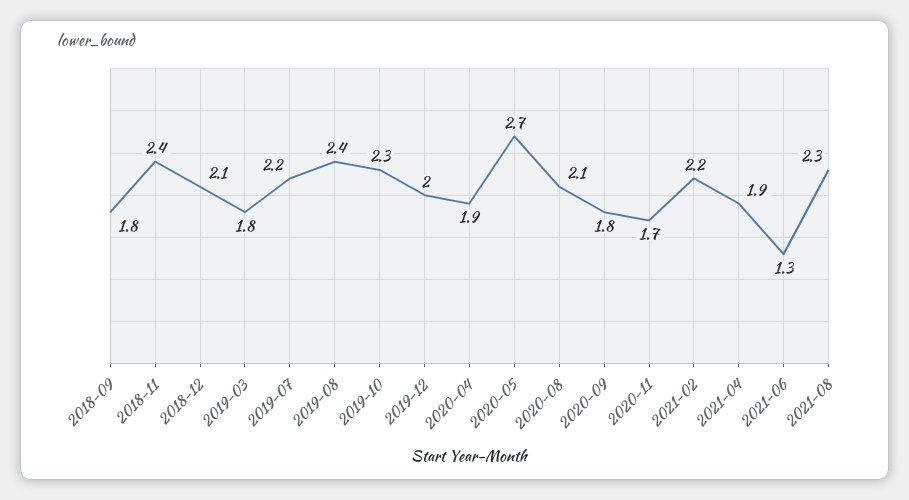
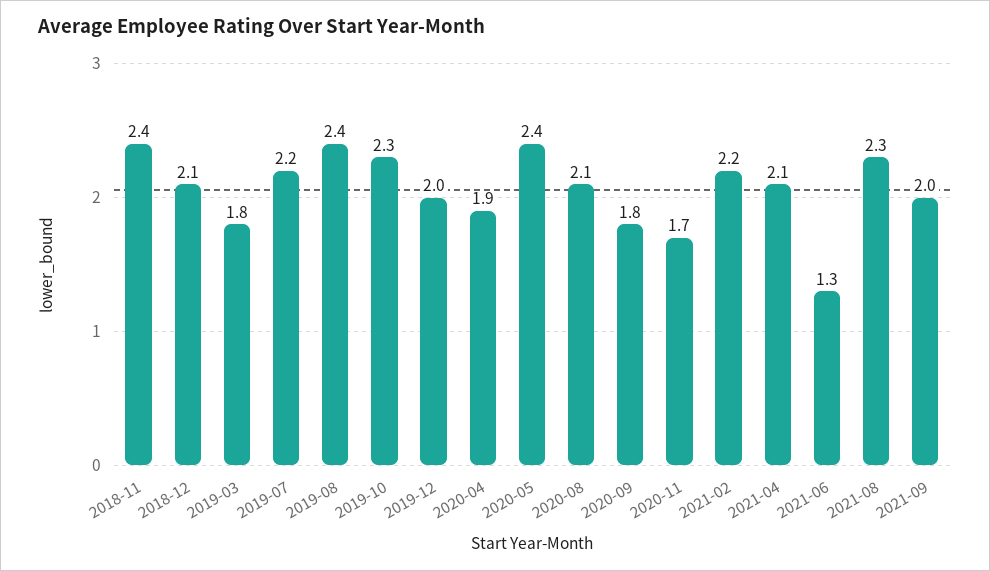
2018-09: 1.8 -> none
2020-05: 2.7 -> 2.4
2021-04: 1.9 -> 2.1
2021-09: none -> 2

